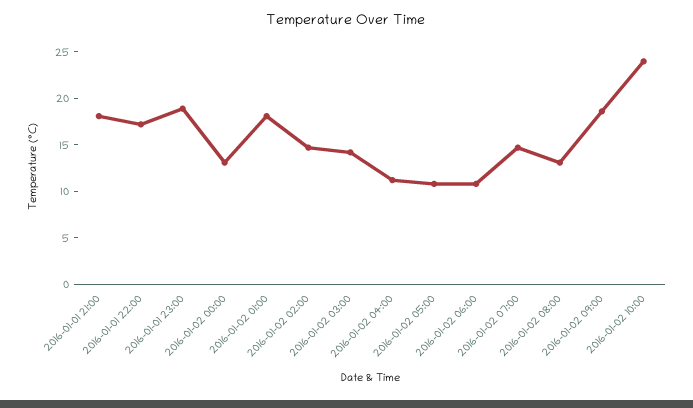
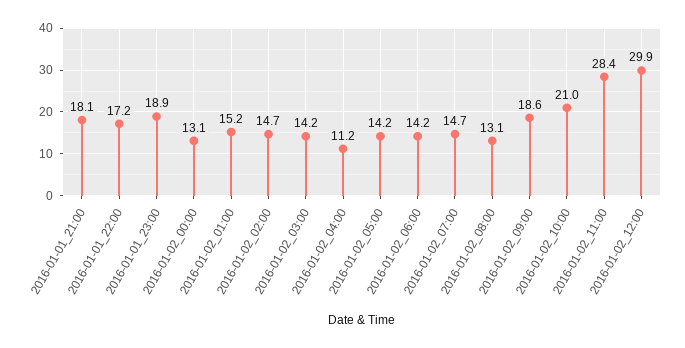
2016-01-02 01:00: 18 -> 15.2
2016-01-02 05:00: 11 -> 14.2
2016-01-02 06:00: 11 -> 14.2
2016-01-02 10:00: 24 -> 21
2016-01-02_11:00: none -> 28.4
2016-01-02_12:00: none -> 29.9

